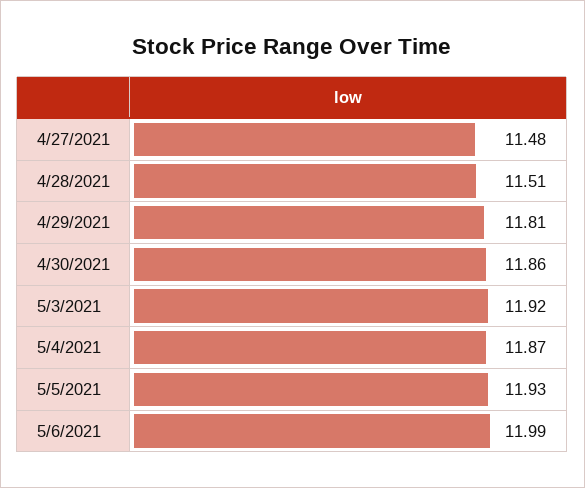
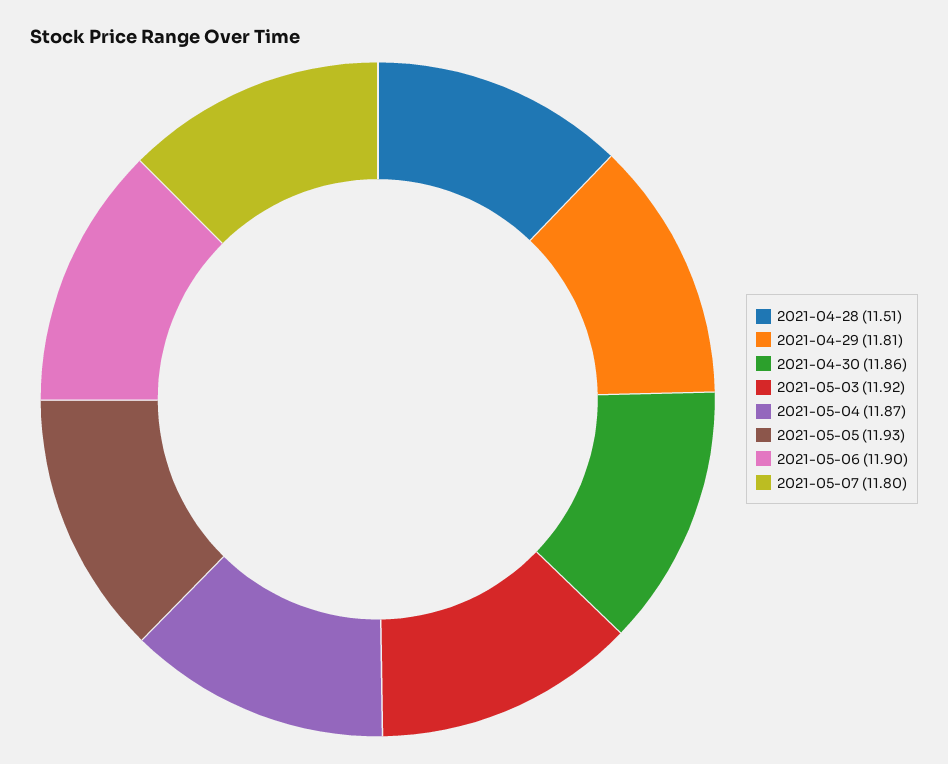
4/27/2021: 11.48 -> none
5/6/2021: 11.99 -> 11.9
2021-05-07: none -> 11.8

